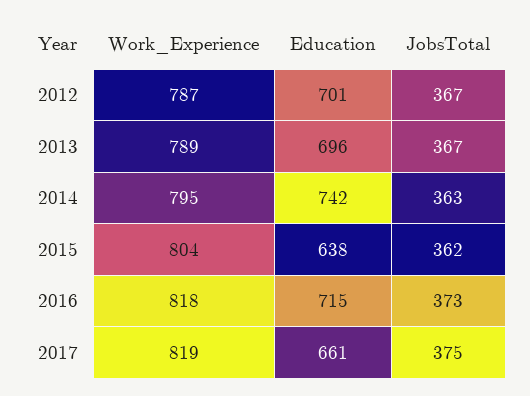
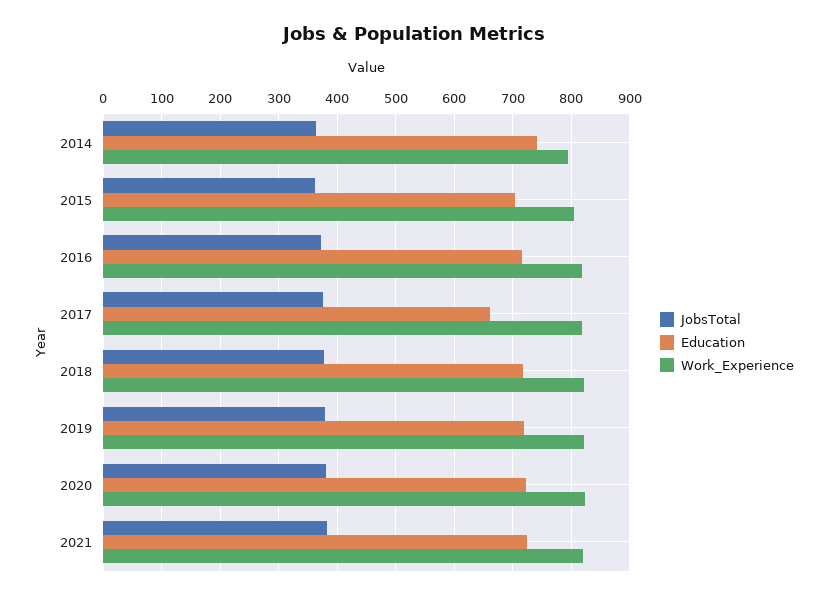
Work_Experience, 2012: 787 -> none
Education, 2012: 701 -> none
JobsTotal, 2012: 367 -> none
Work_Experience, 2013: 789 -> none
Education, 2013: 696 -> none
JobsTotal, 2013: 367 -> none
Education, 2015: 638 -> 700
JobsTotal, 2018: none -> 380
Education, 2018: none -> 720
Work_Experience, 2018: none -> 820
JobsTotal, 2019: none -> 380
Education, 2019: none -> 720
Work_Experience, 2019: none -> 820
JobsTotal, 2020: none -> 380
Education, 2020: none -> 720
Work_Experience, 2020: none -> 820
JobsTotal, 2021: none -> 380
Education, 2021: none -> 720
Work_Experience, 2021: none -> 820

